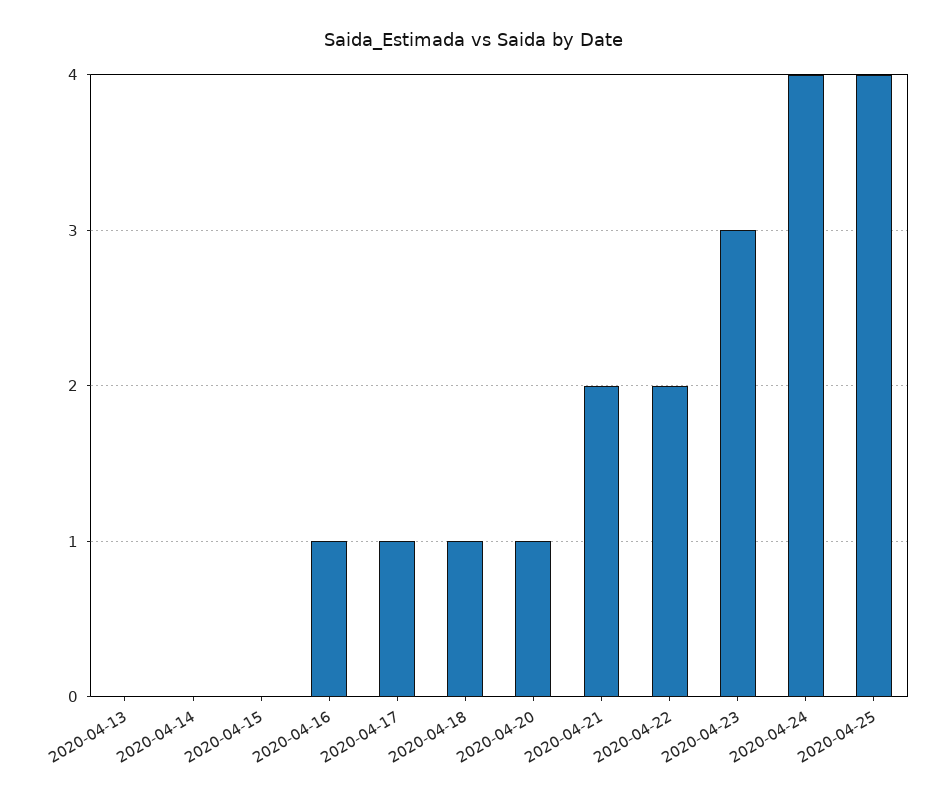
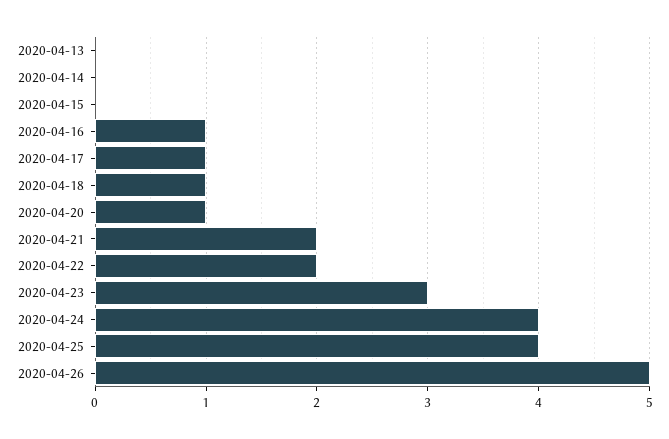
2020-04-26: none -> 5

